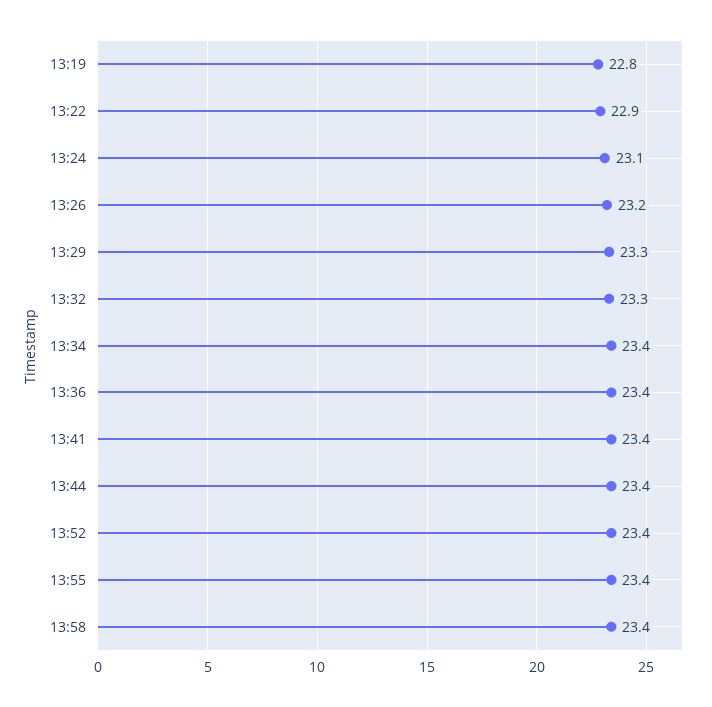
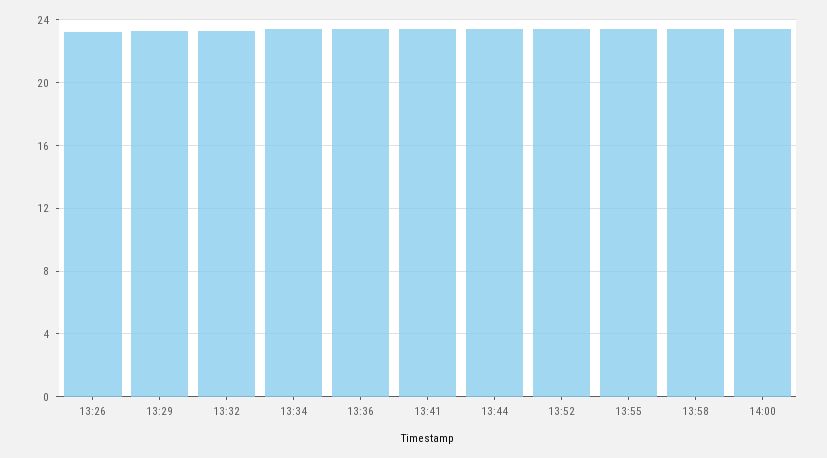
13:19: 22.8 -> none
13:22: 22.9 -> none
13:24: 23.1 -> none
14:00: none -> 23.5

